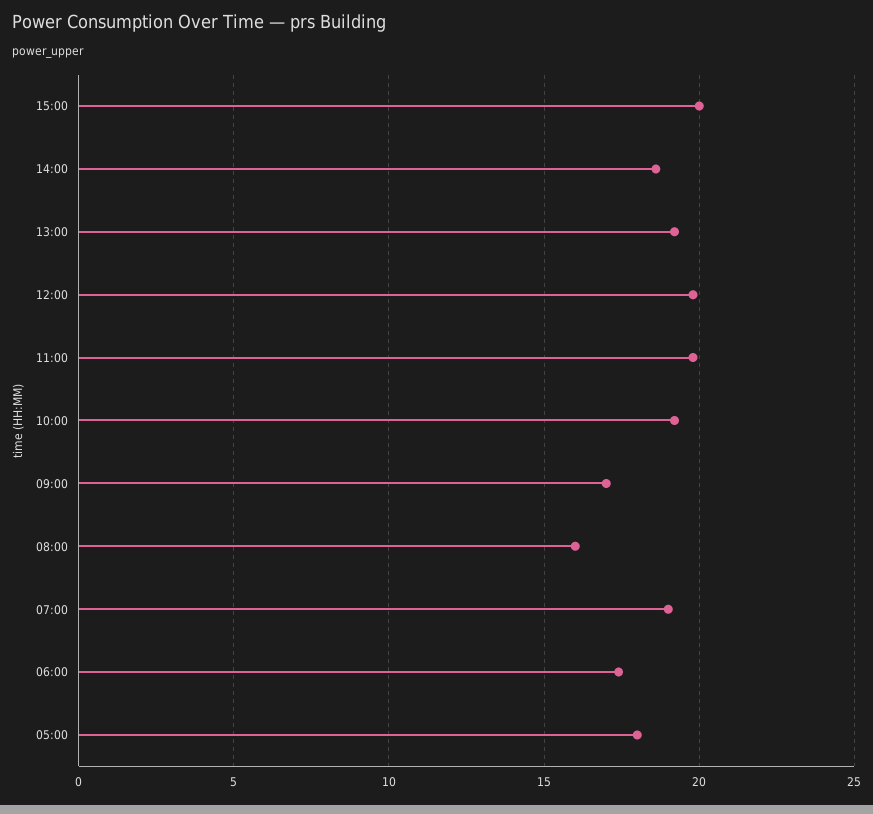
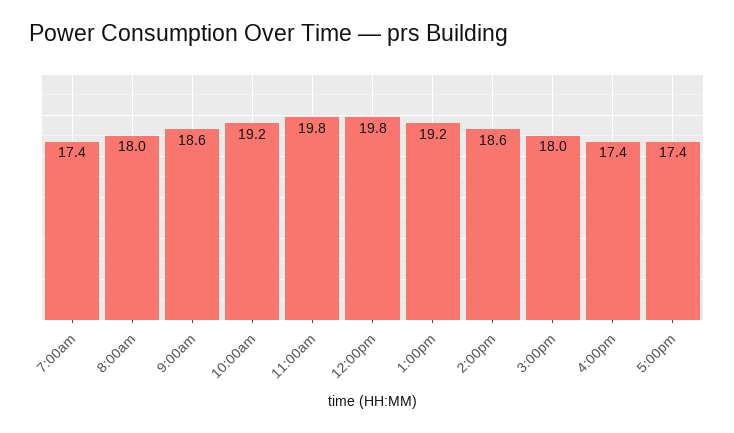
15:00: 20 -> 18
09:00: 17 -> 18.6
08:00: 16 -> 18
07:00: 19 -> 17.4
06:00: 17.5 -> none
05:00: 18 -> none
4:00pm: none -> 17.4
5:00pm: none -> 17.4

